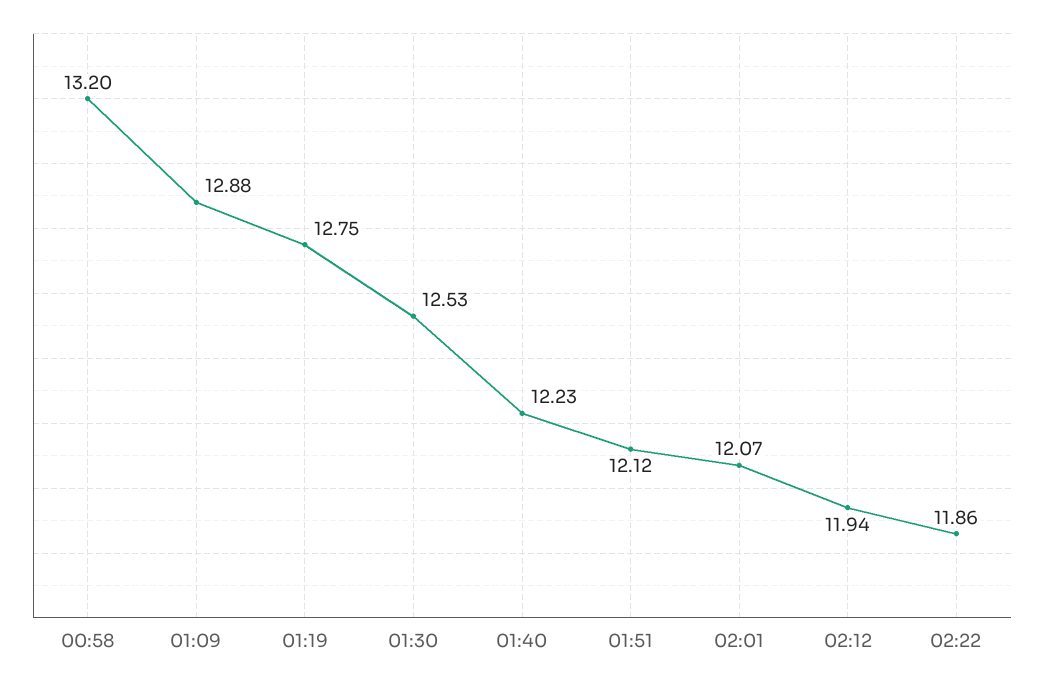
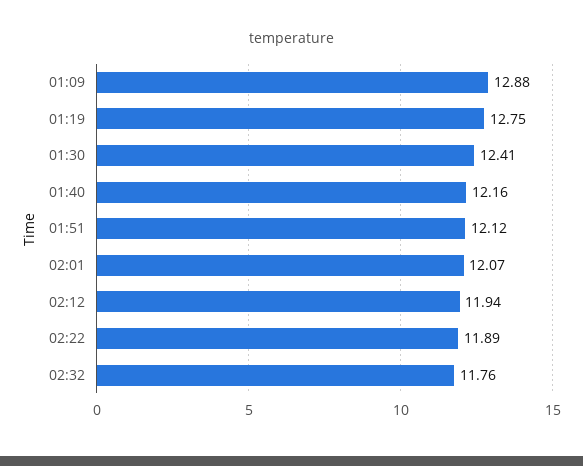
00:58: 13.2 -> none
01:30: 12.53 -> 12.41
01:40: 12.23 -> 12.16
02:22: 11.86 -> 11.89
02:32: none -> 11.76

